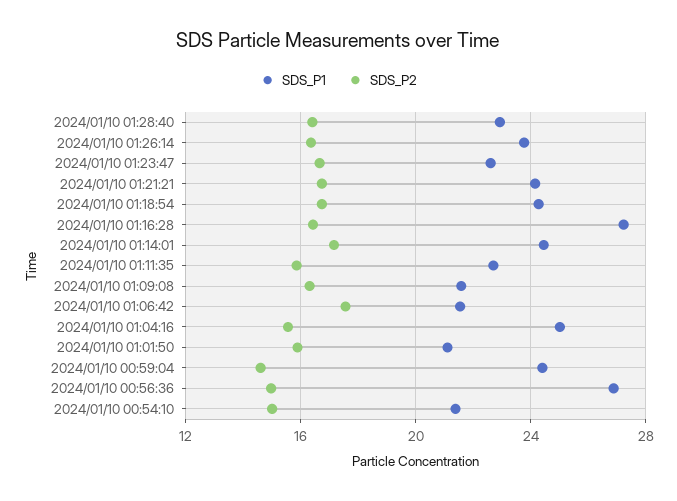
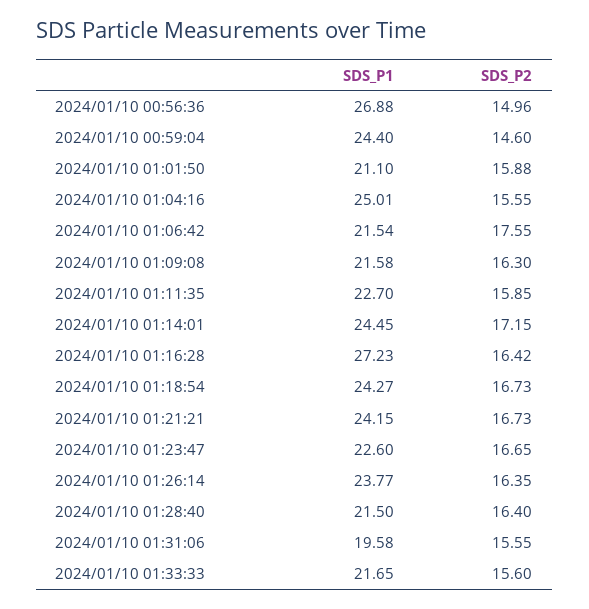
SDS_P1, 2024/01/10 01:28:40: 23 -> 21.5
SDS_P1, 2024/01/10 00:54:10: 21.5 -> none
SDS_P2, 2024/01/10 00:54:10: 15 -> none
SDS_P1, 2024/01/10 01:31:06: none -> 19.58
SDS_P2, 2024/01/10 01:31:06: none -> 15.55
SDS_P1, 2024/01/10 01:33:33: none -> 21.65
SDS_P2, 2024/01/10 01:33:33: none -> 15.6

